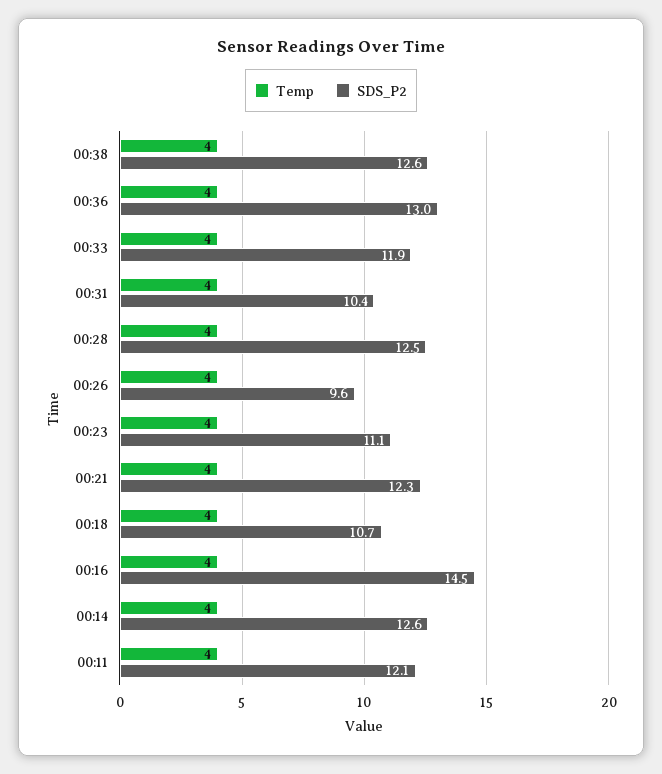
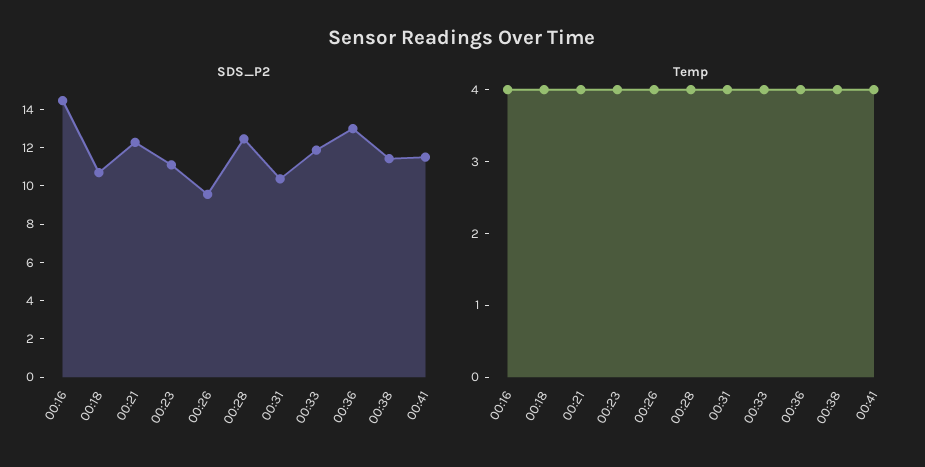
SDS_P2, 00:38: 12.6 -> 11.5
Temp, 00:14: 4 -> none
SDS_P2, 00:14: 12.6 -> none
Temp, 00:11: 4 -> none
SDS_P2, 00:11: 12.1 -> none
SDS_P2, 00:41: none -> 11.5
Temp, 00:41: none -> 4

